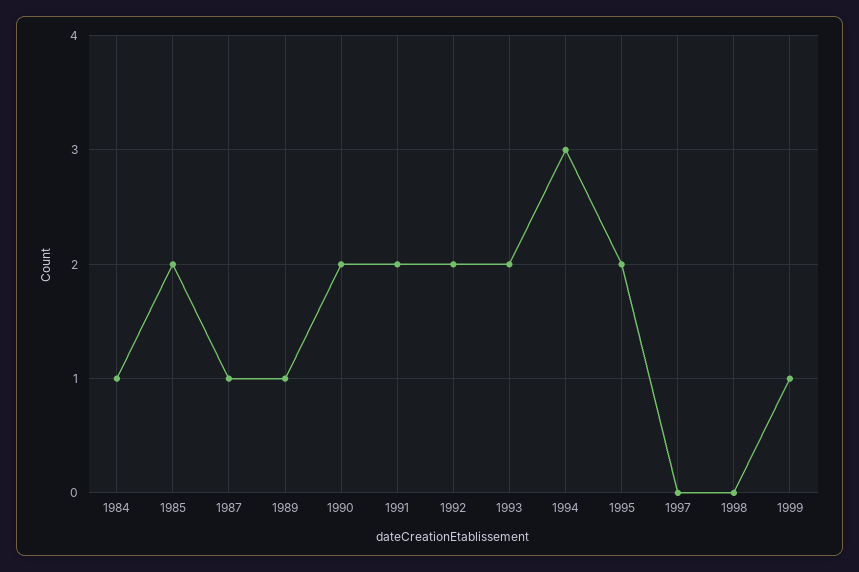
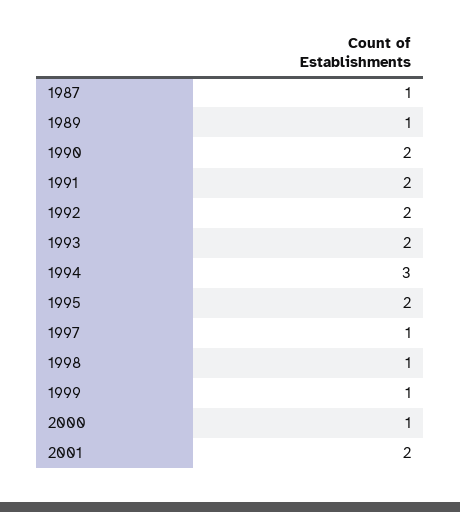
1984: 1 -> none
1985: 2 -> none
1997: 0 -> 1
1998: 0 -> 1
2000: none -> 1
2001: none -> 2

